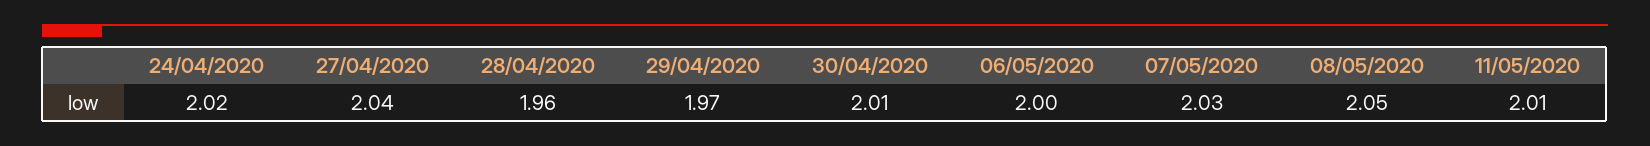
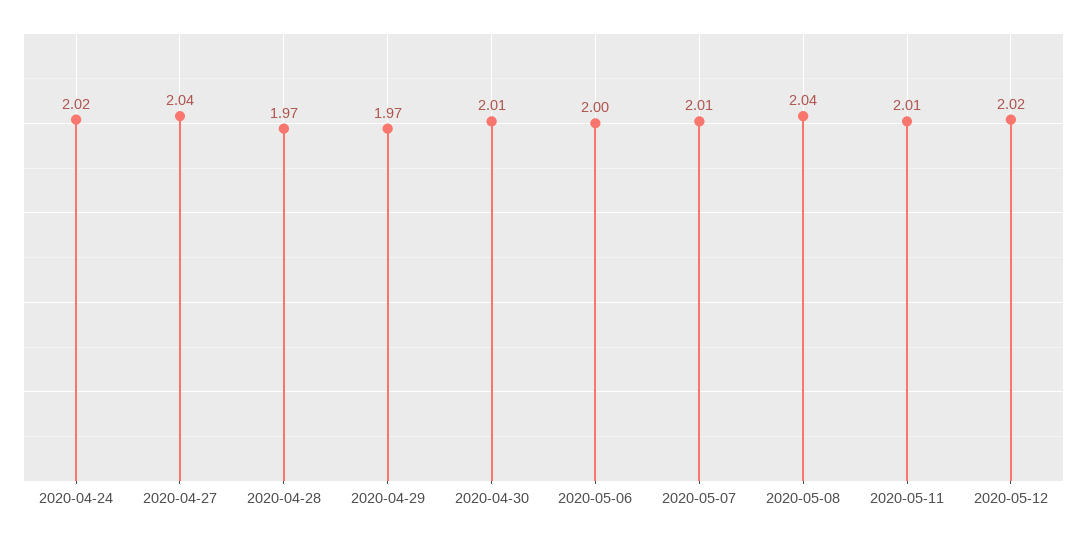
28/04/2020: 1.96 -> 1.97
07/05/2020: 2.03 -> 2.01
08/05/2020: 2.05 -> 2.04
2020-05-12: none -> 2.02

